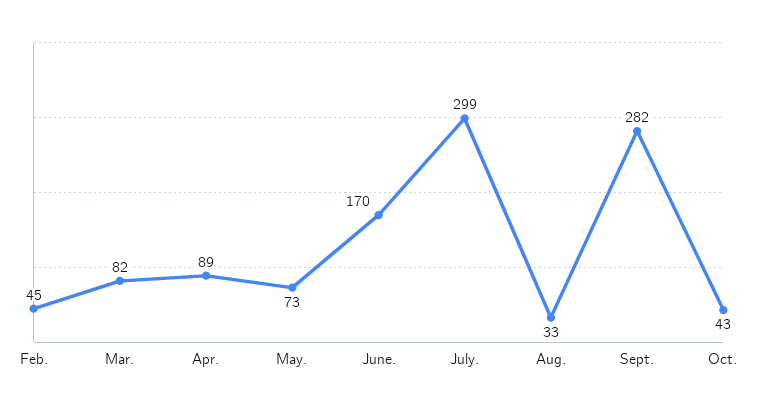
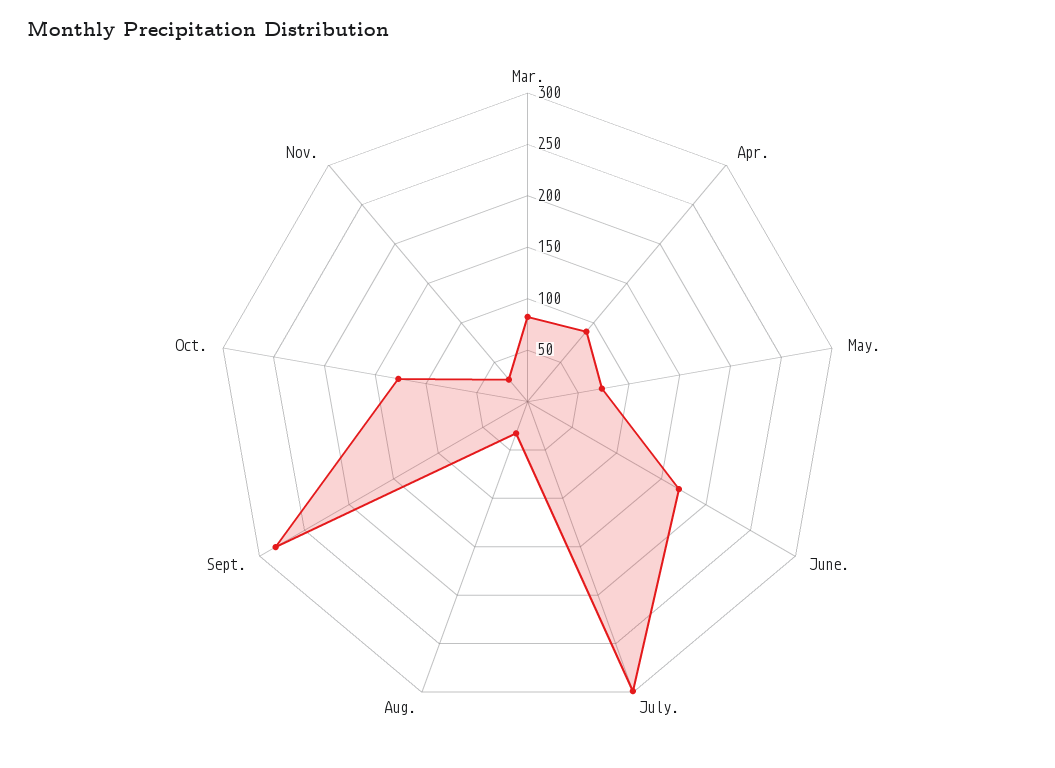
Feb.: 45 -> none
Oct.: 43 -> 130
Nov.: none -> 30

